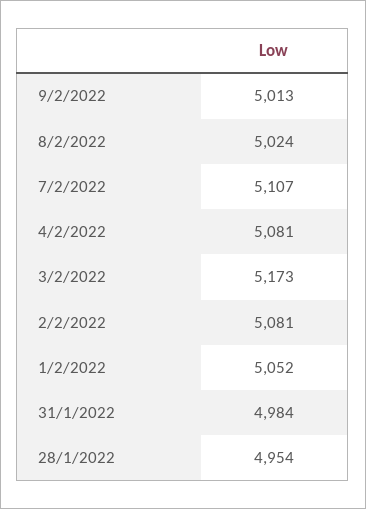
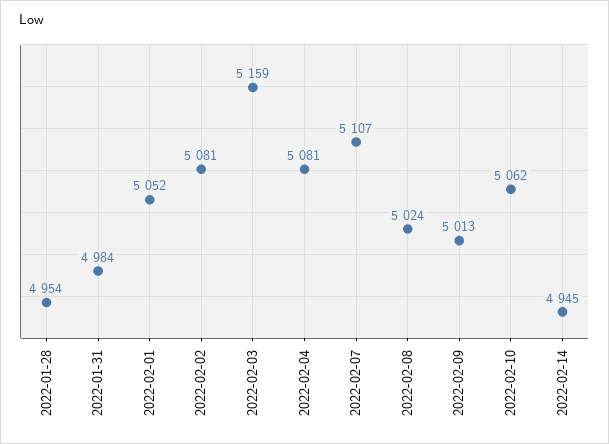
3/2/2022: 5173 -> 5159
2022-02-10: none -> 5062
2022-02-14: none -> 4945

